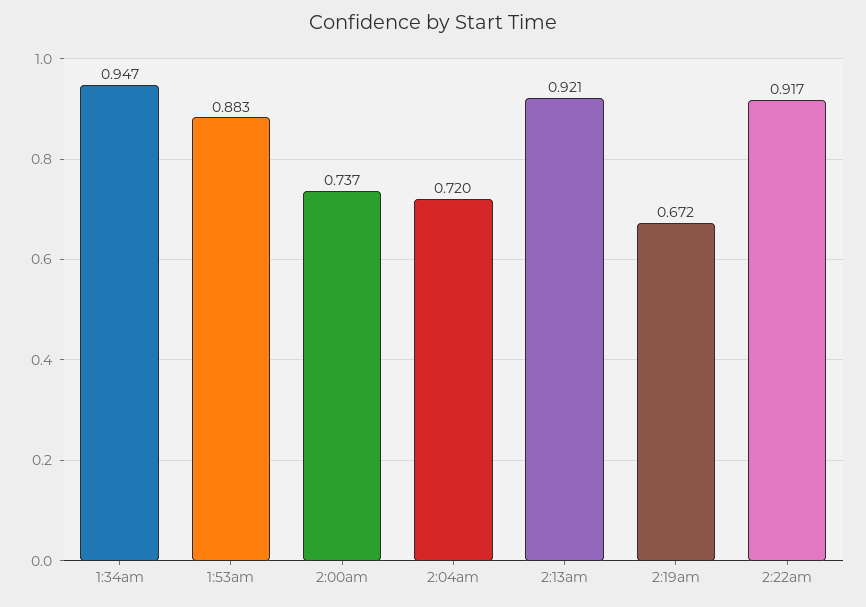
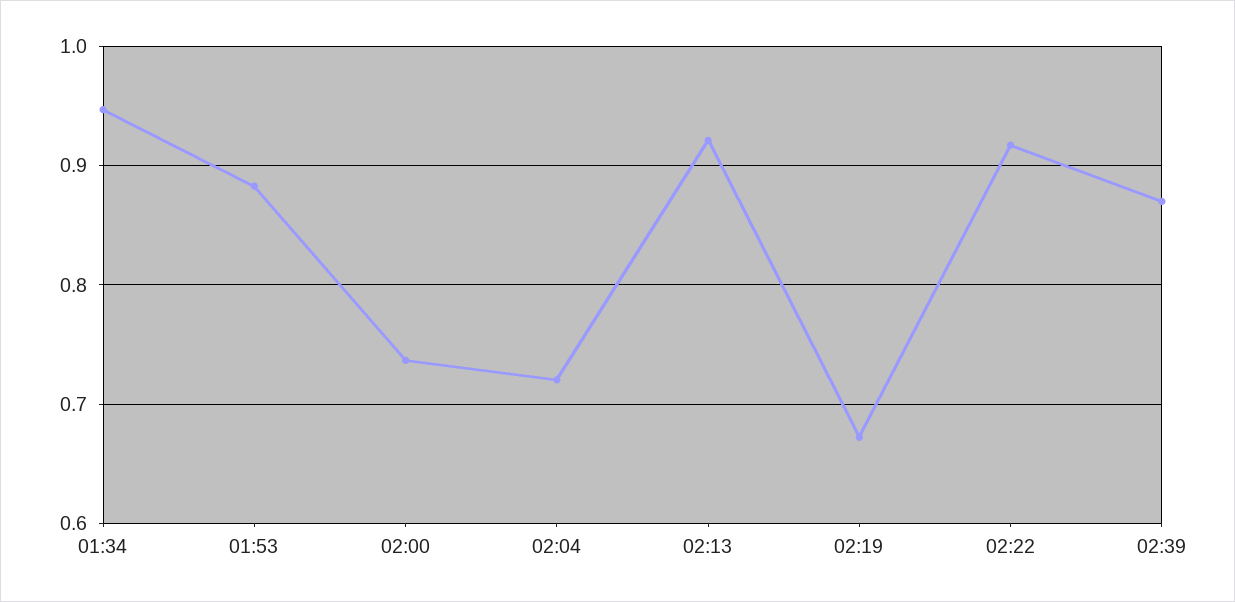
02:39: none -> 0.87

